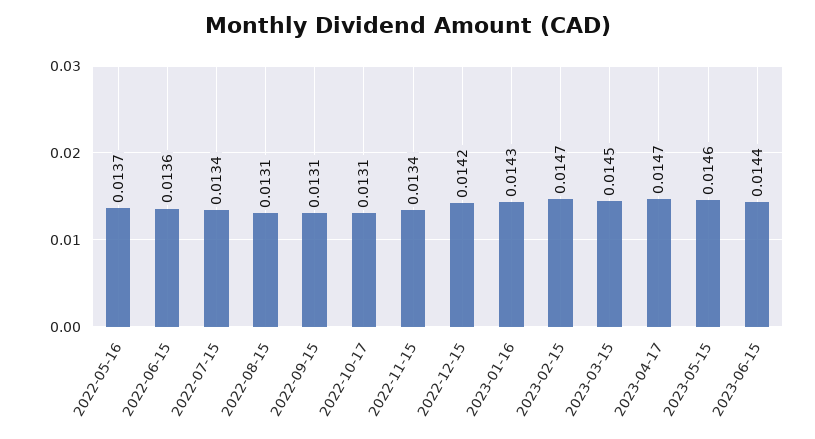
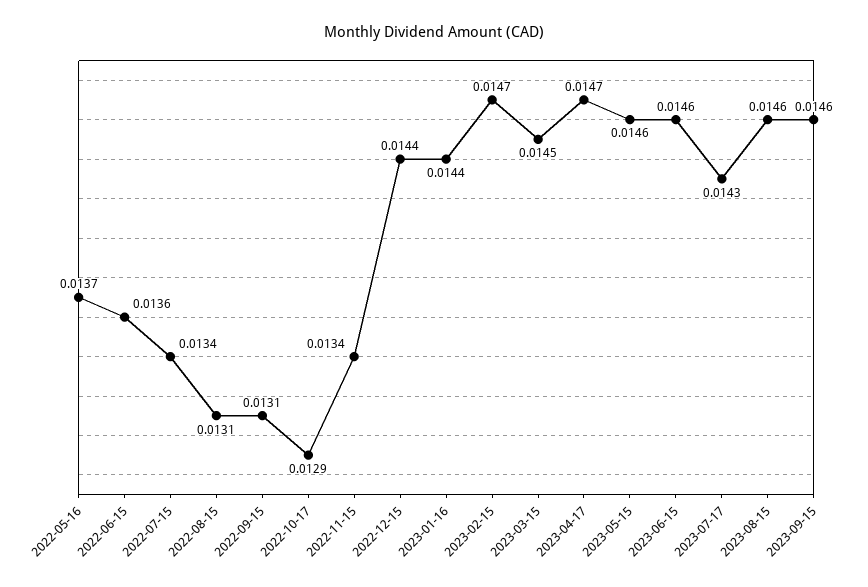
2022-10-17: 0.0131 -> 0.0129
2022-12-15: 0.0142 -> 0.0144
2023-01-16: 0.0143 -> 0.0144
2023-06-15: 0.0144 -> 0.0146
2023-07-17: none -> 0.0143
2023-08-15: none -> 0.0146
2023-09-15: none -> 0.0146

